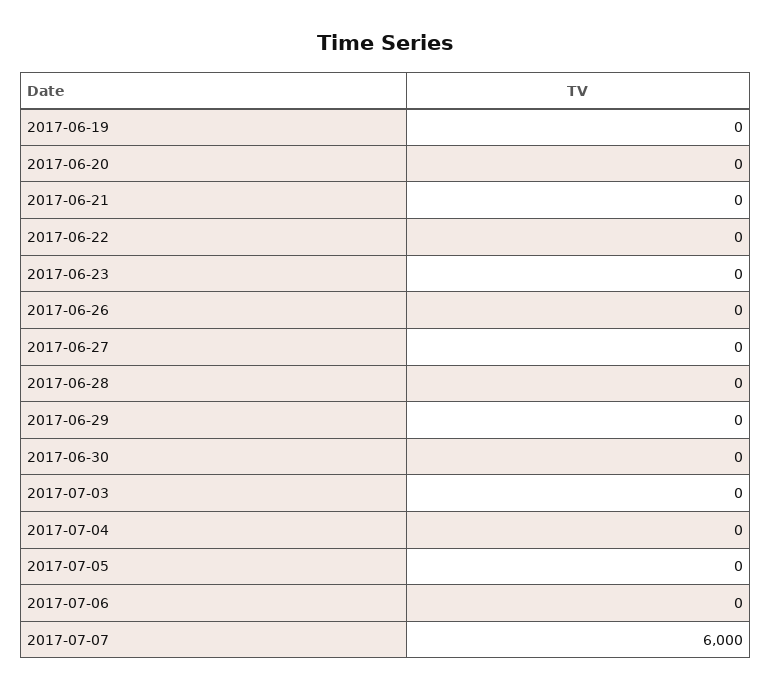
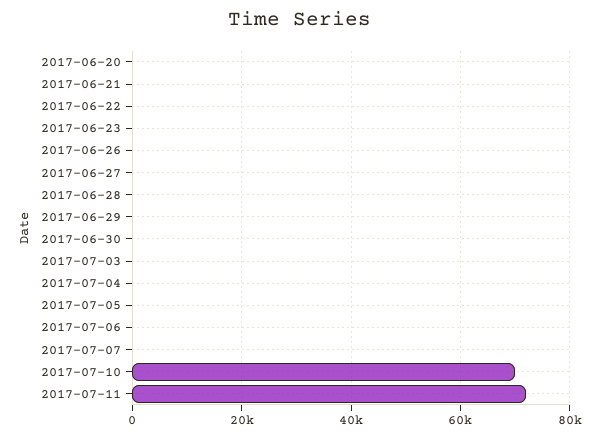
2017-06-19: 0 -> none
2017-07-07: 6000 -> 0
2017-07-10: none -> 70000
2017-07-11: none -> 72000

